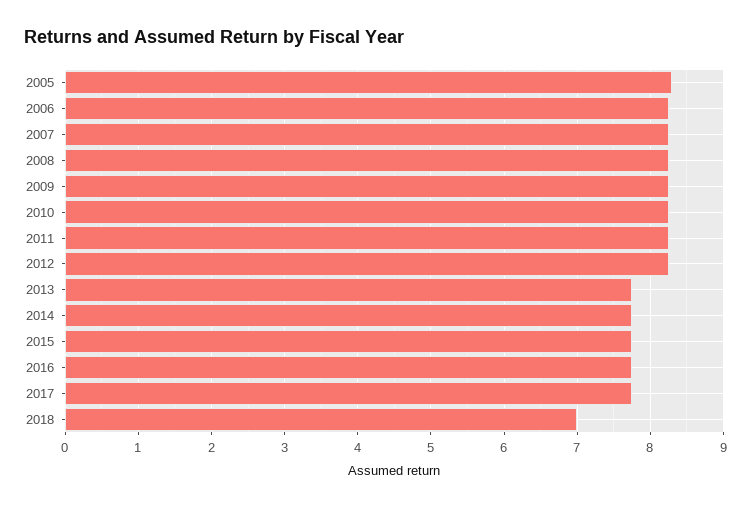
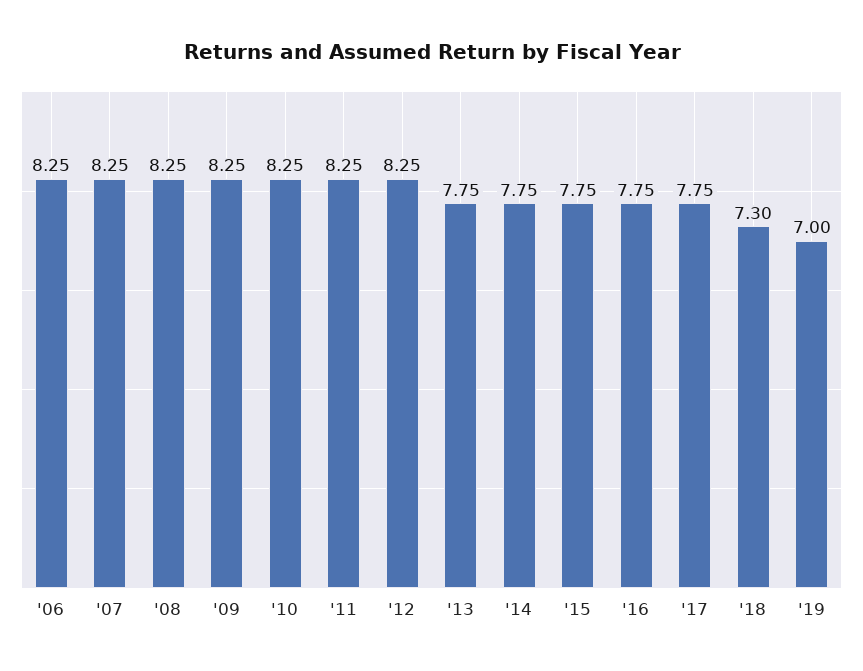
2005: 8.3 -> none
2018: 7 -> 7.3
'19: none -> 7

